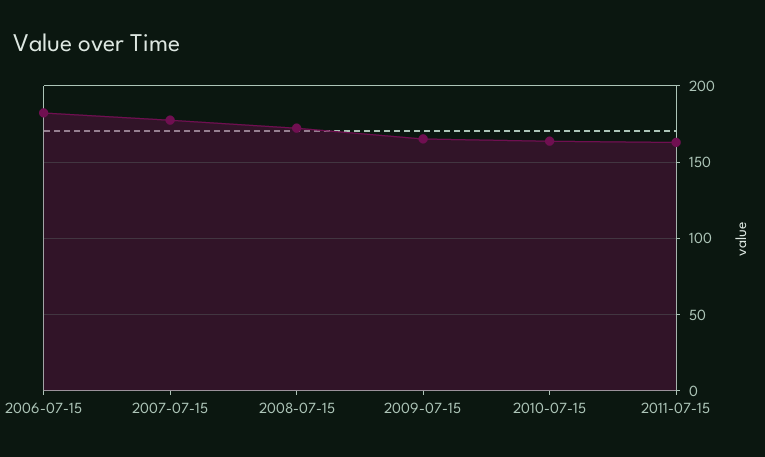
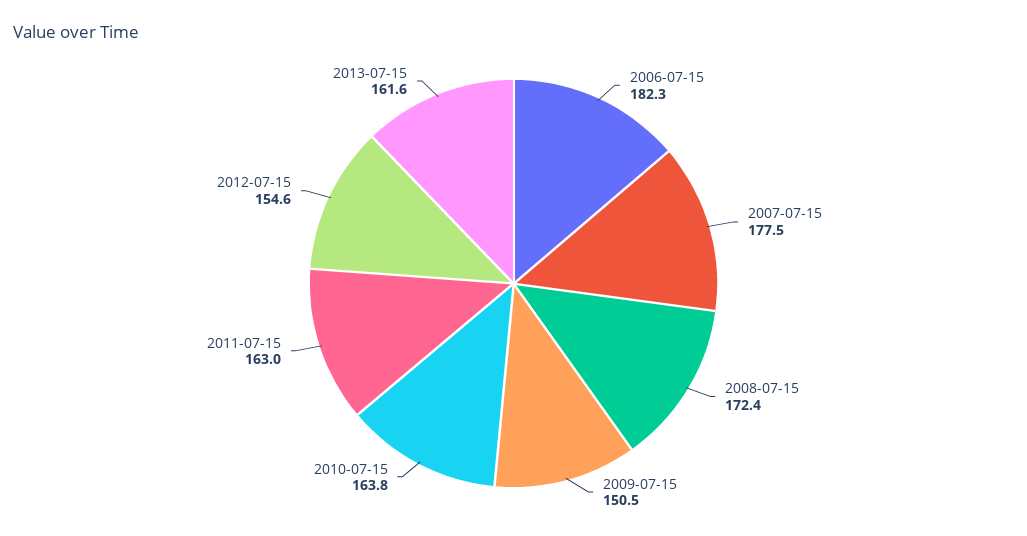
2009-07-15: 165 -> 150.5
2012-07-15: none -> 154.6
2013-07-15: none -> 161.6

